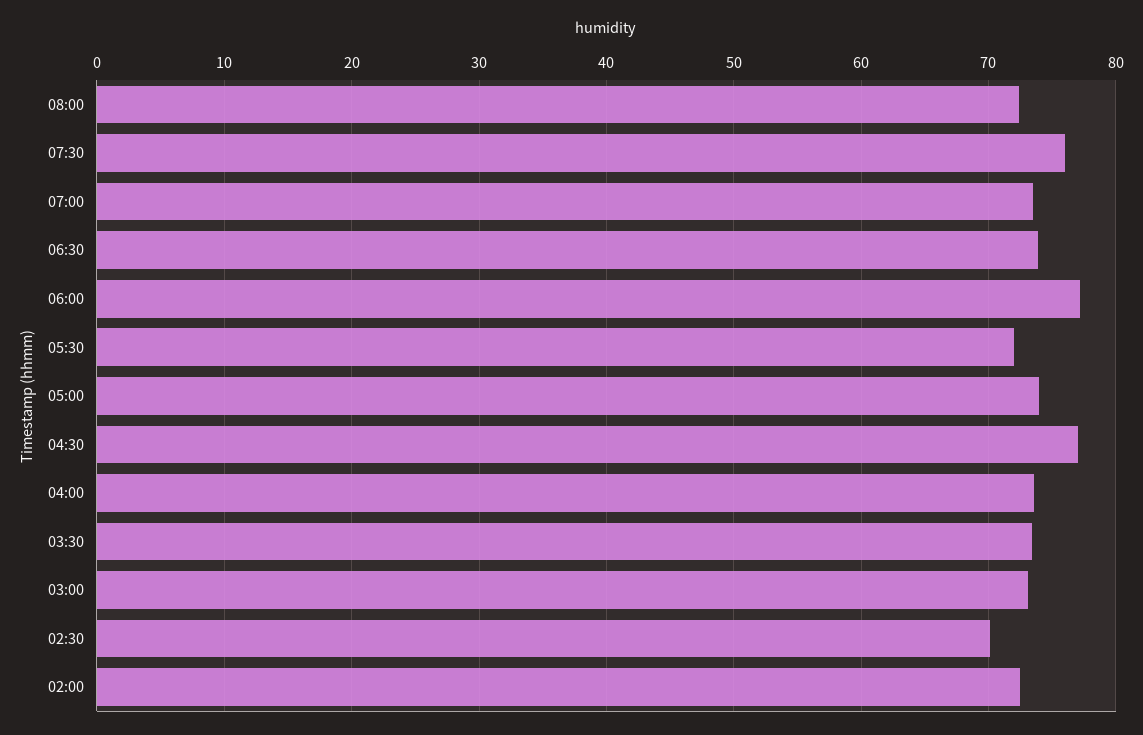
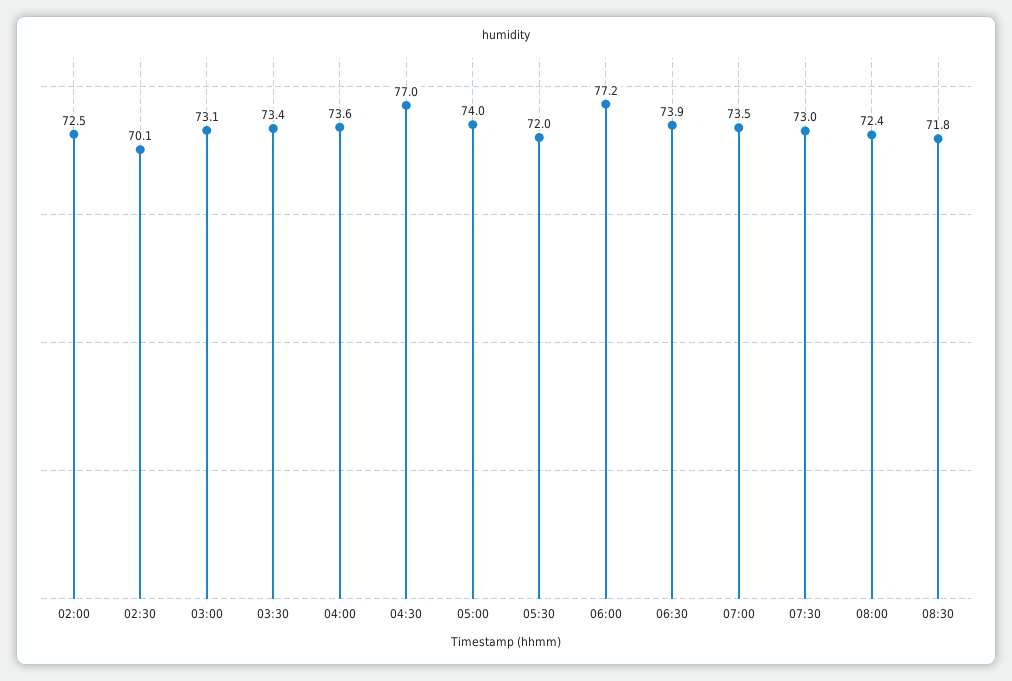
07:30: 76 -> 73
08:30: none -> 71.8

